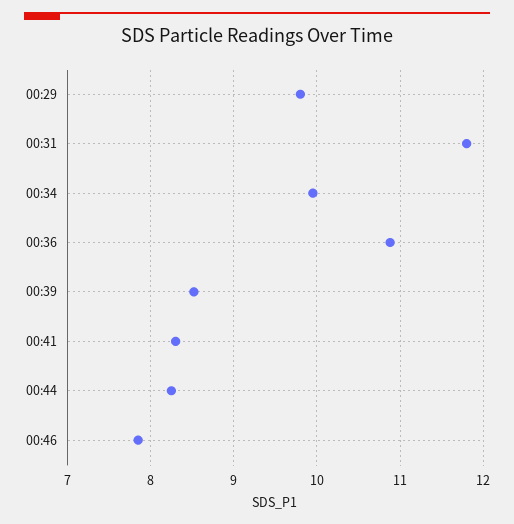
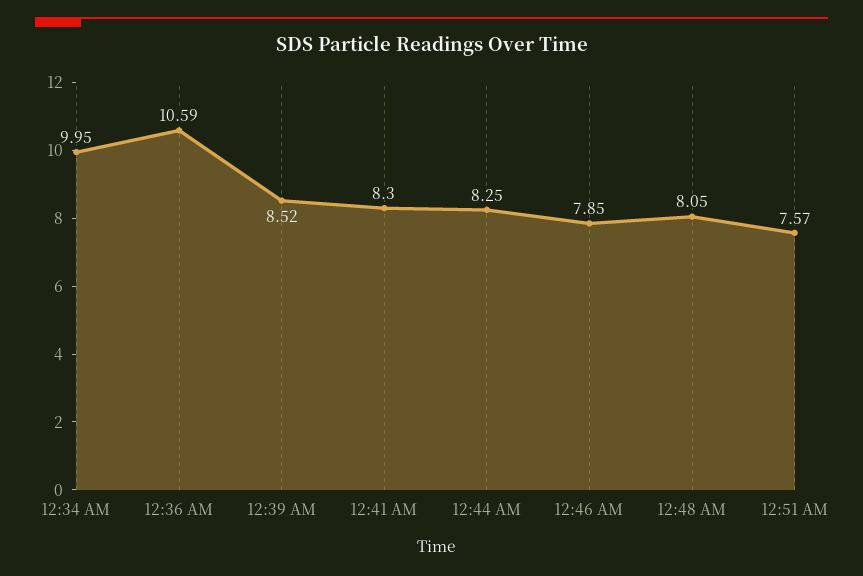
00:29: 9.8 -> none
00:31: 11.8 -> none
00:36: 10.9 -> 10.59
12:48 AM: none -> 8.05
12:51 AM: none -> 7.57

